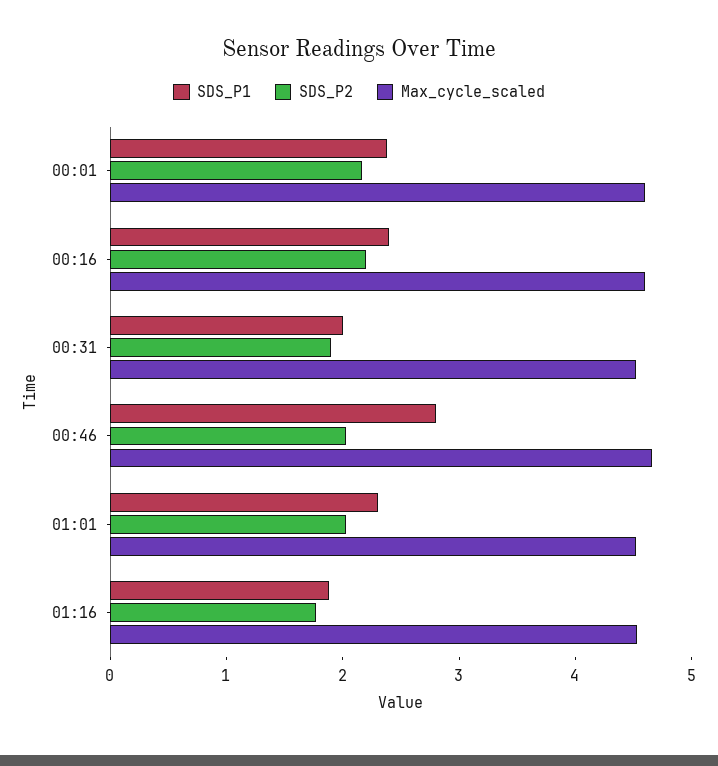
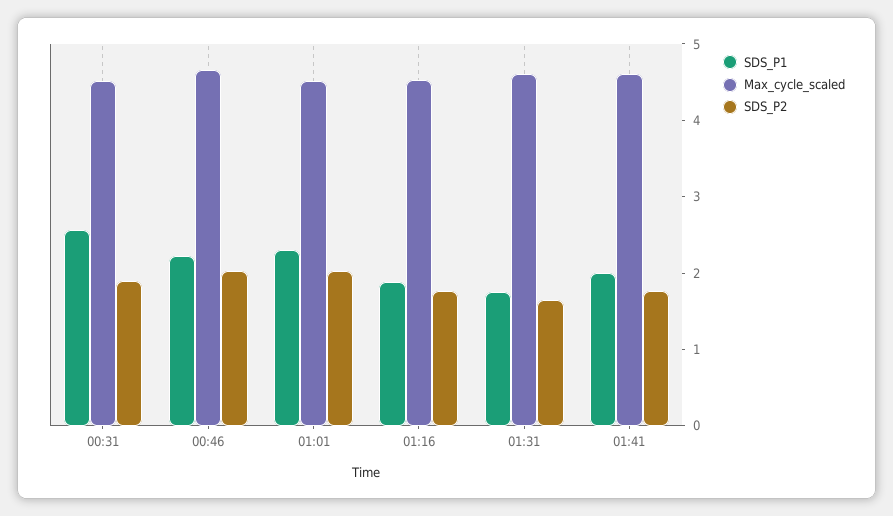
SDS_P1, 00:01: 2.4 -> none
SDS_P2, 00:01: 2.2 -> none
Max_cycle_scaled, 00:01: 4.6 -> none
SDS_P1, 00:16: 2.4 -> none
SDS_P2, 00:16: 2.2 -> none
Max_cycle_scaled, 00:16: 4.6 -> none
SDS_P1, 00:31: 2 -> 2.6
SDS_P1, 00:46: 2.8 -> 2.2
SDS_P1, 01:31: none -> 1.8
Max_cycle_scaled, 01:31: none -> 4.6
SDS_P2, 01:31: none -> 1.6
SDS_P1, 01:41: none -> 2
Max_cycle_scaled, 01:41: none -> 4.6
SDS_P2, 01:41: none -> 1.8

